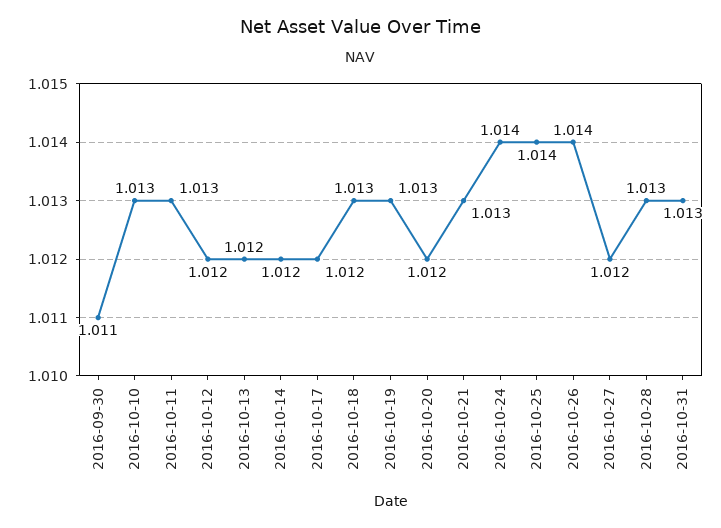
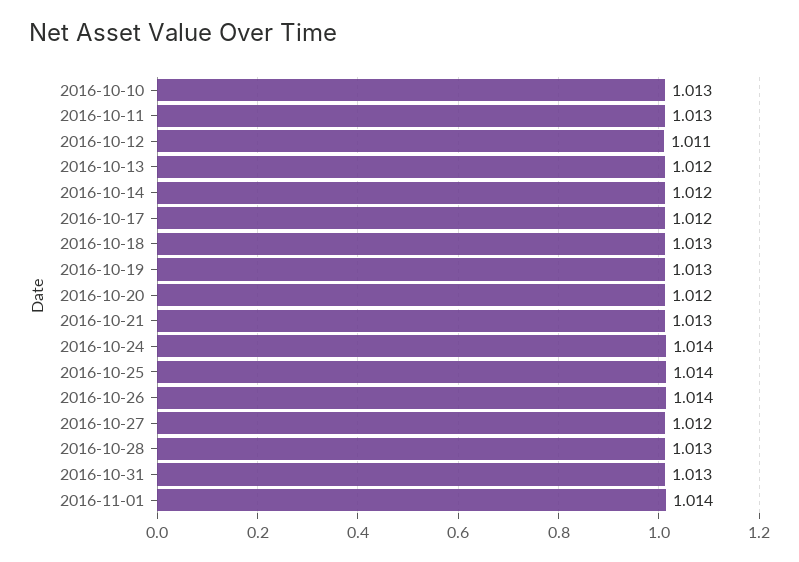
2016-09-30: 1.011 -> none
2016-10-12: 1.012 -> 1.011
2016-11-01: none -> 1.014

